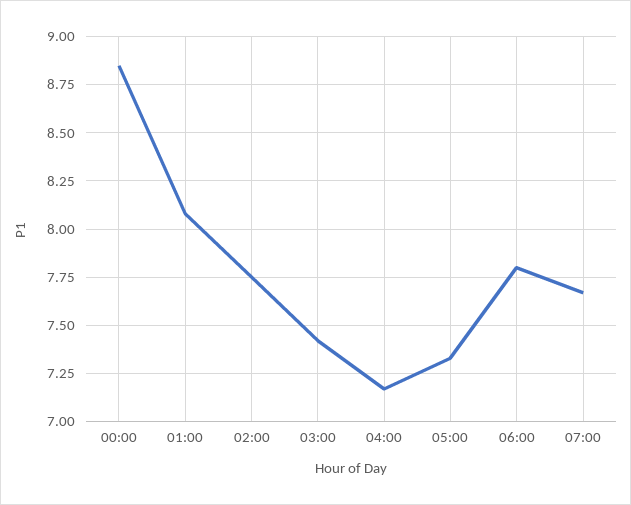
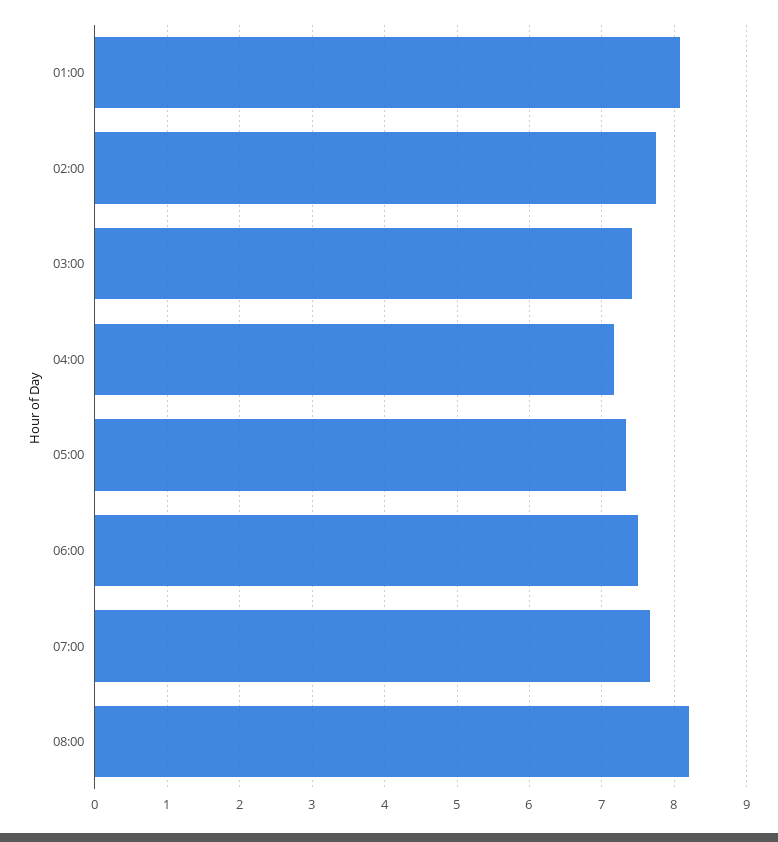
00:00: 8.85 -> none
06:00: 7.8 -> 7.5
08:00: none -> 8.2

